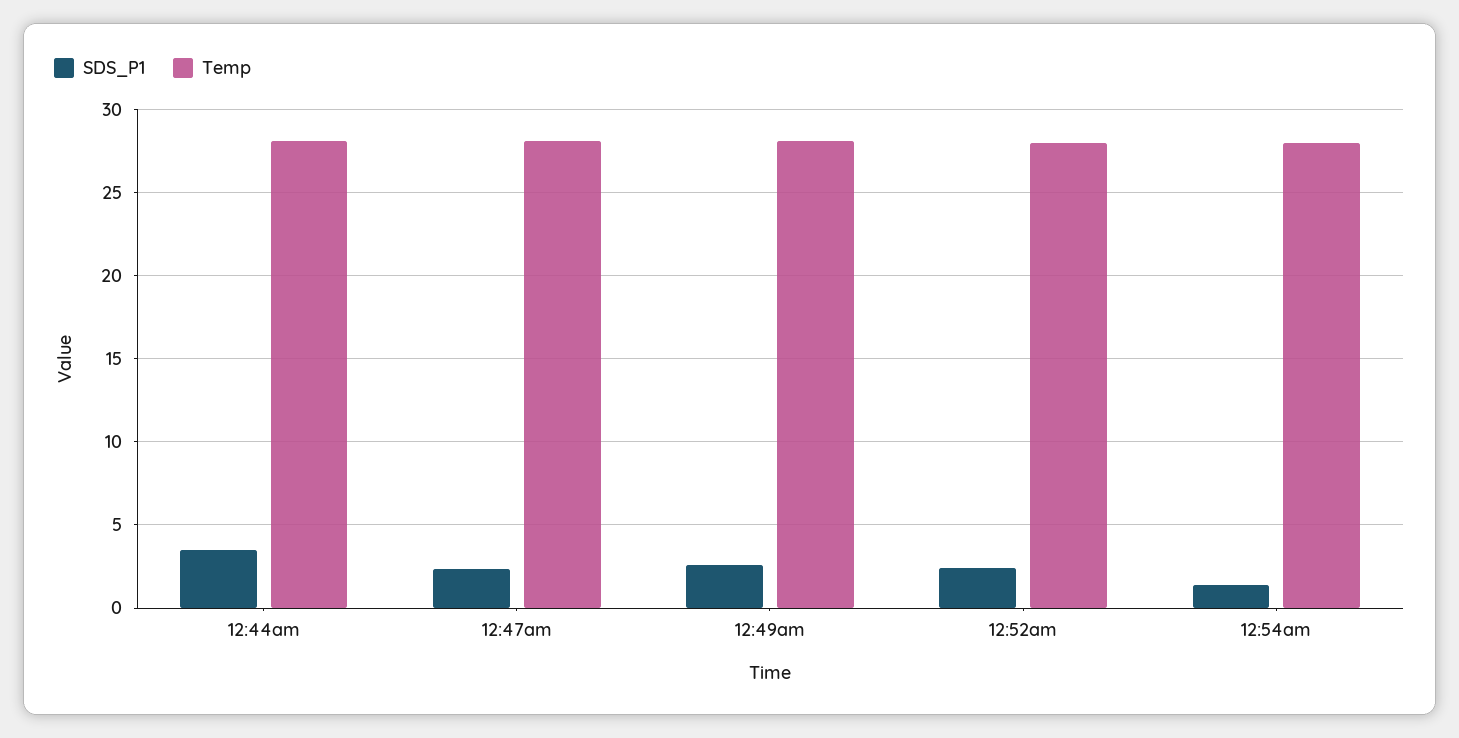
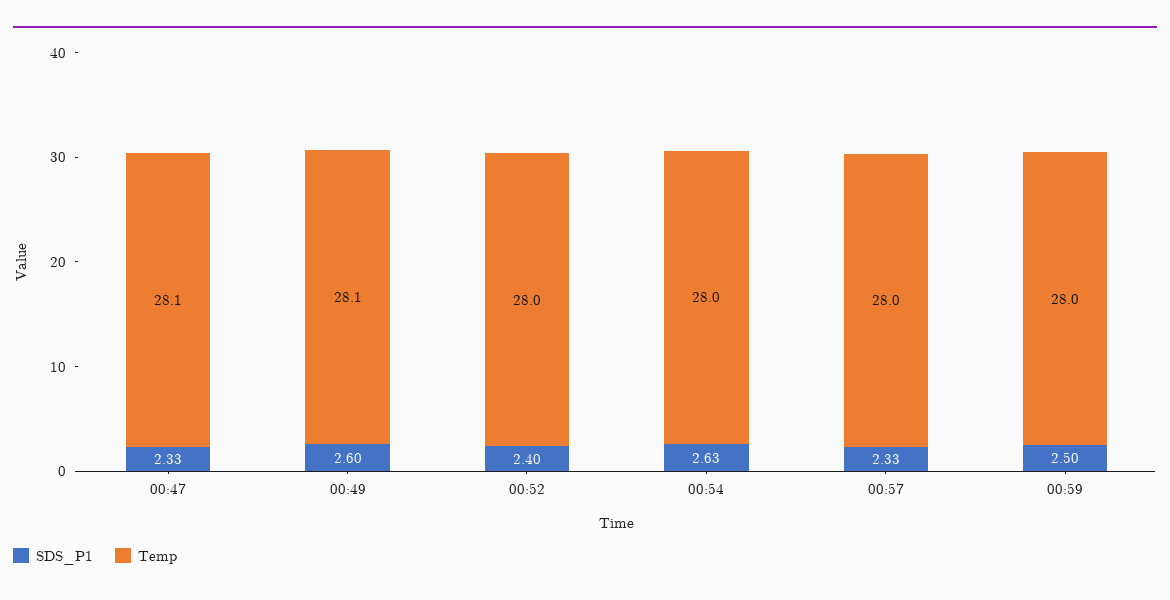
SDS_P1, 12:44am: 3.5 -> none
Temp, 12:44am: 28 -> none
SDS_P1, 12:54am: 1.5 -> 2.63
SDS_P1, 00:57: none -> 2.33
Temp, 00:57: none -> 28
SDS_P1, 00:59: none -> 2.5
Temp, 00:59: none -> 28

